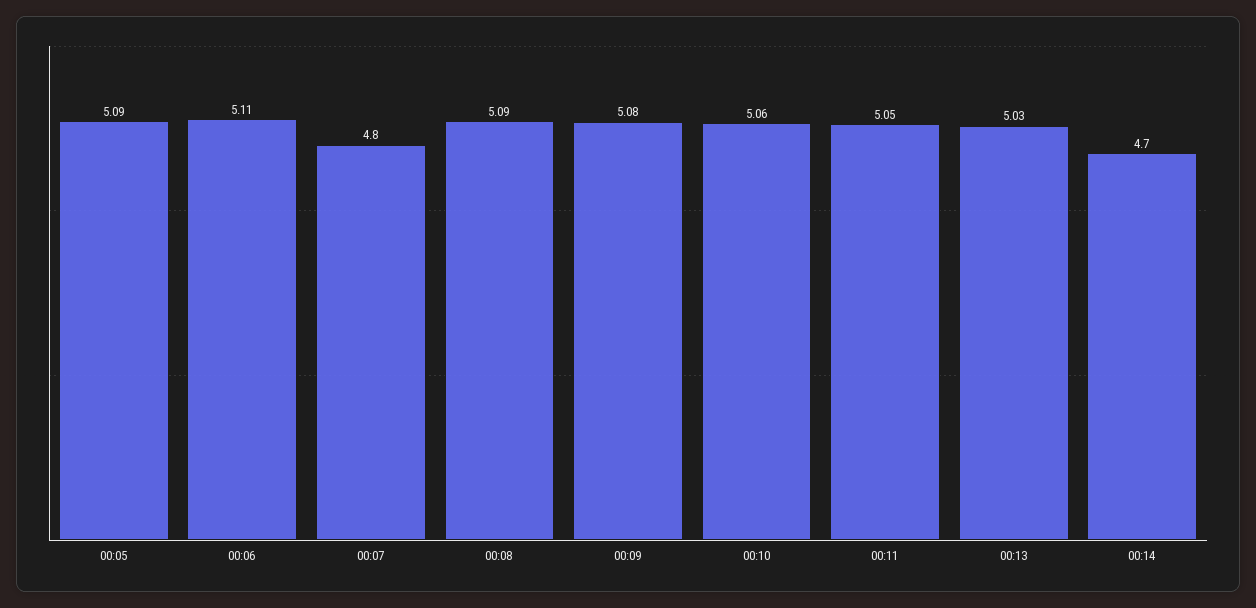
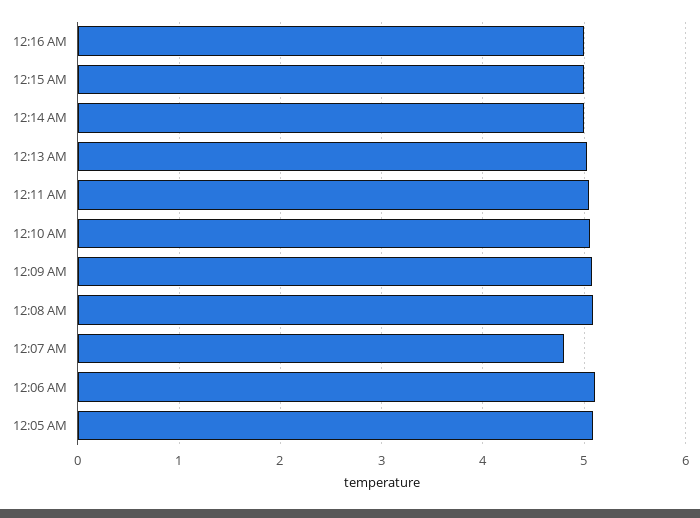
00:14: 4.7 -> 5
12:16 AM: none -> 5
12:15 AM: none -> 5

